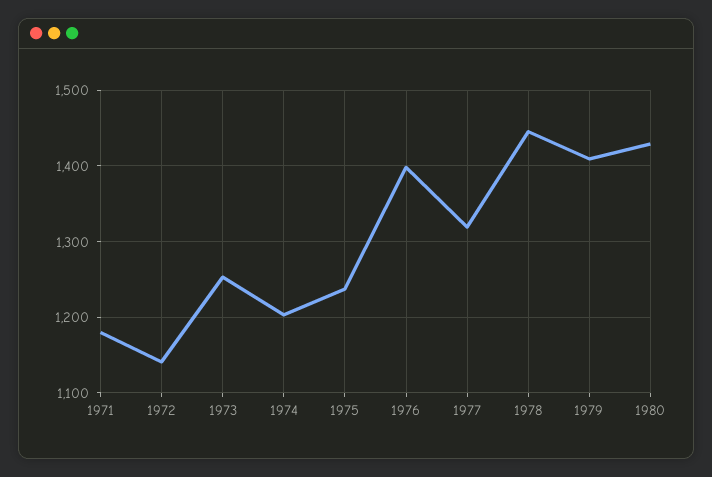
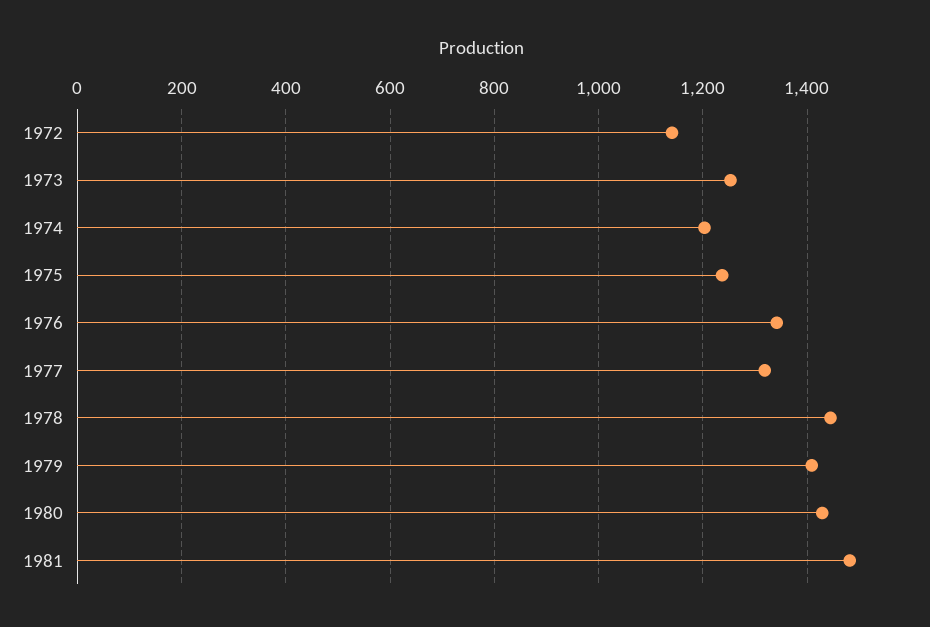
1971: 1180 -> none
1976: 1400 -> 1340
1981: none -> 1480

